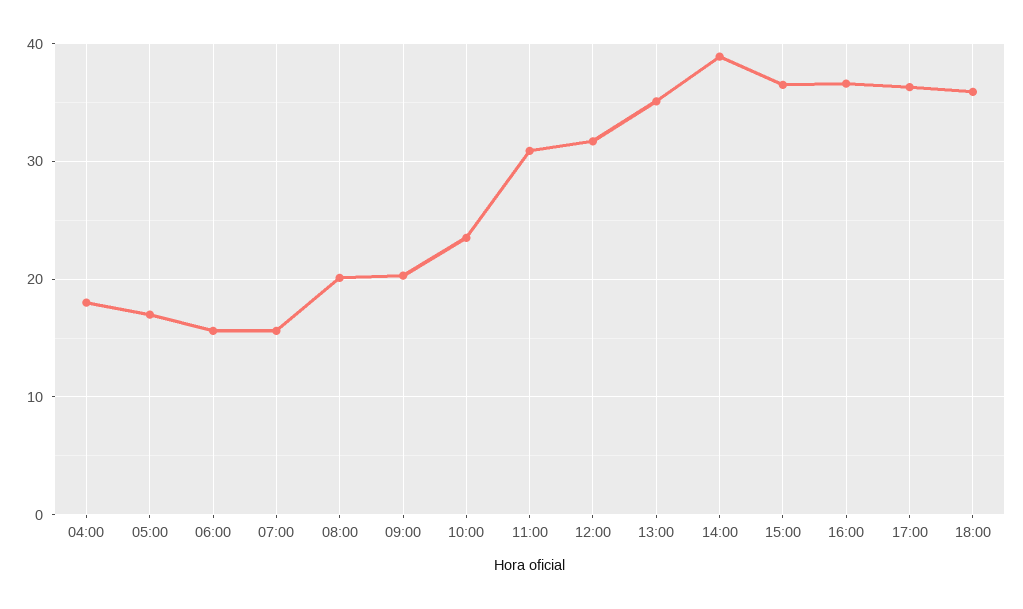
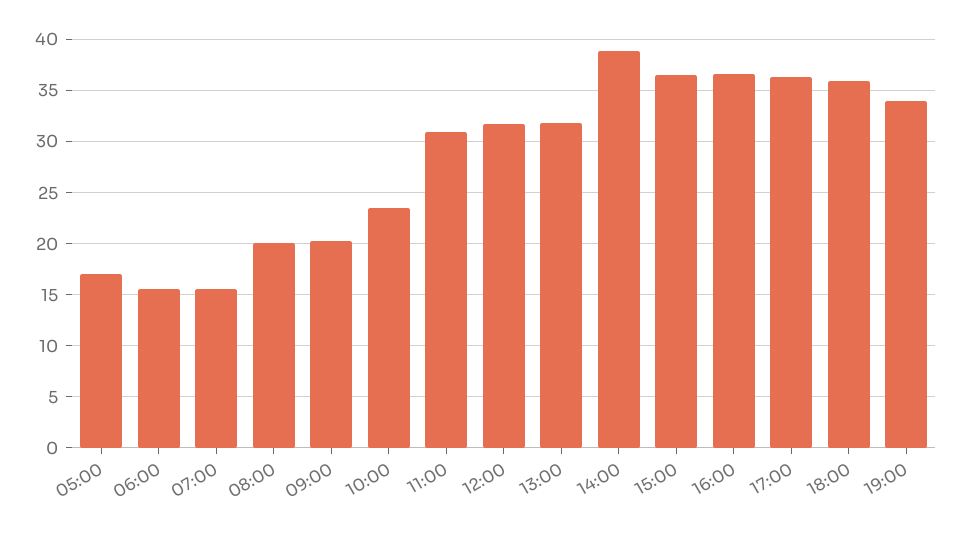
04:00: 18 -> none
13:00: 35 -> 32
19:00: none -> 34

